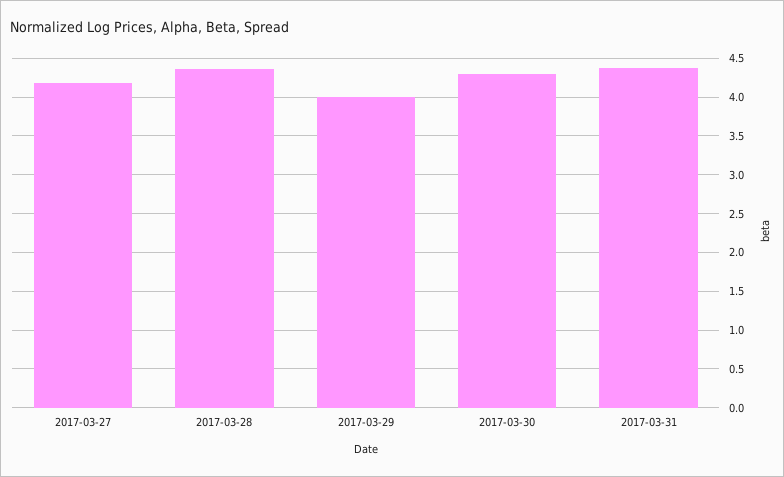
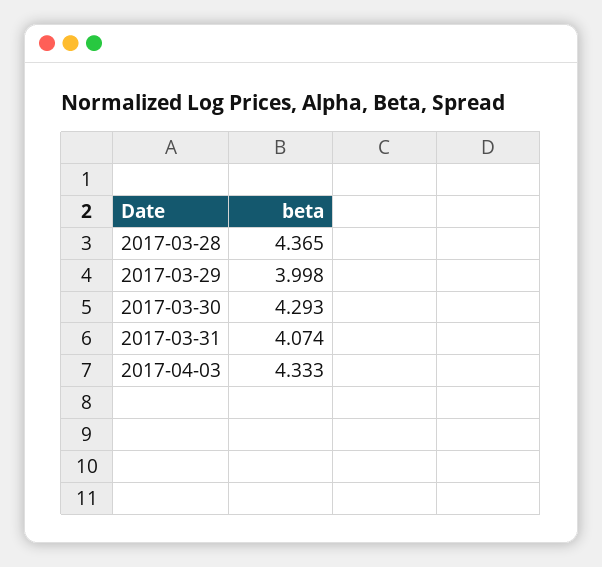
2017-03-27: 4.2 -> none
2017-03-31: 4.4 -> 4.074
2017-04-03: none -> 4.333

